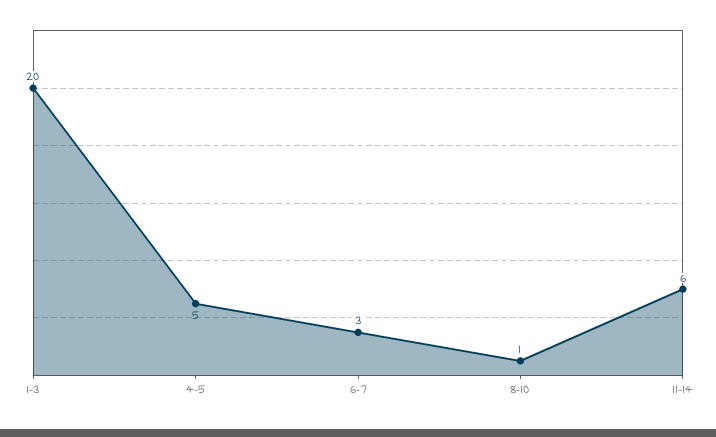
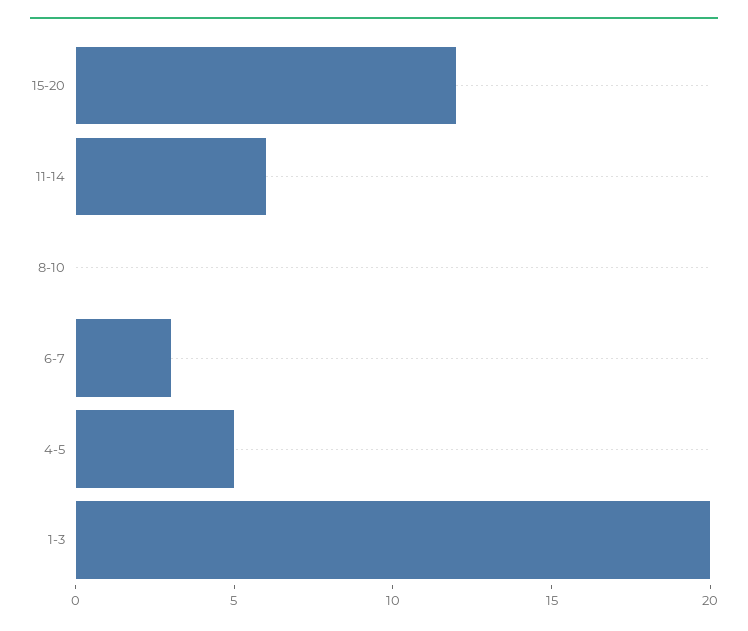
8-10: 1 -> 0
15-20: none -> 12

